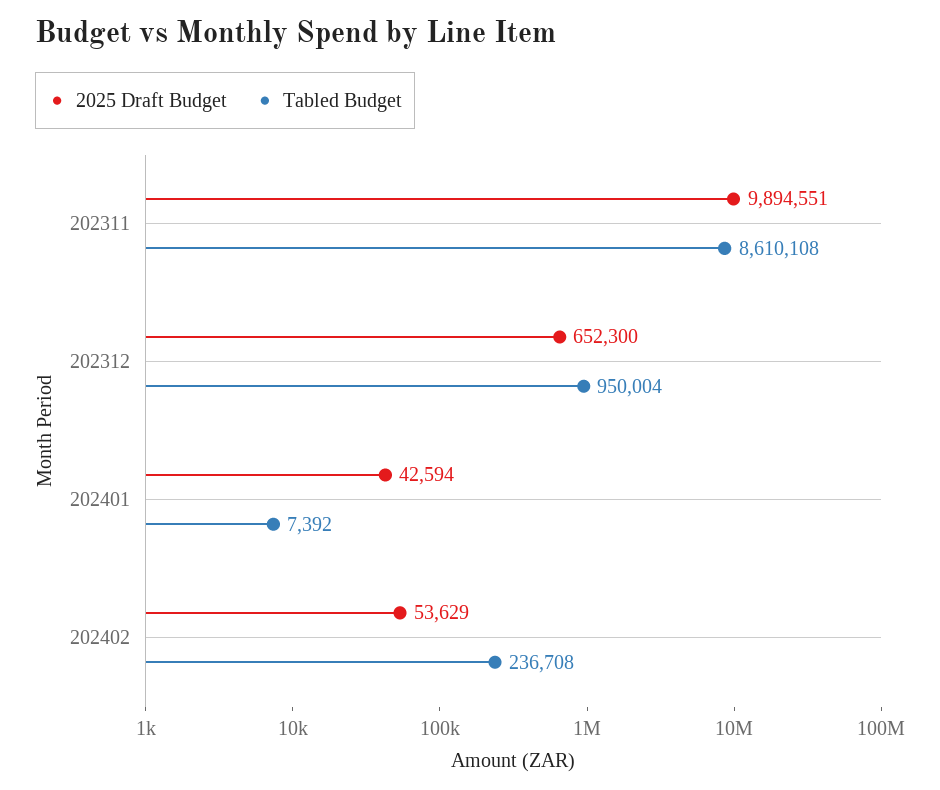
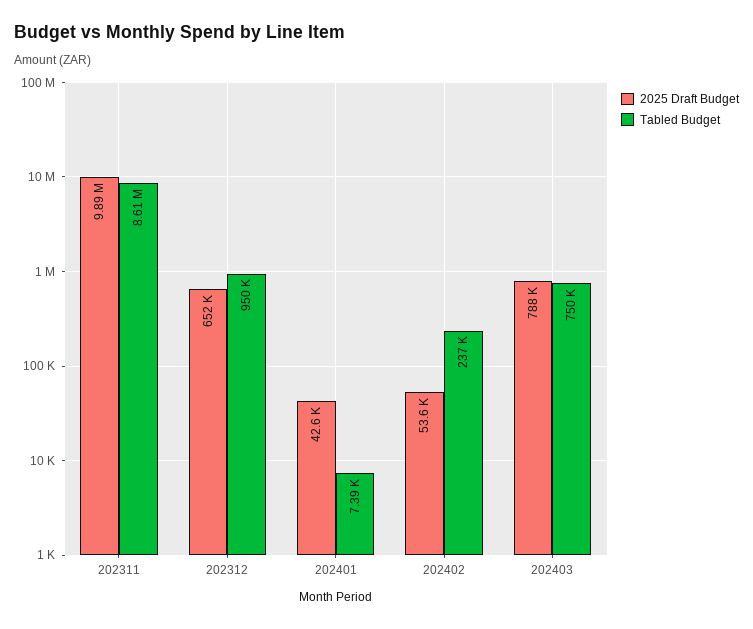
2025 Draft Budget, 202403: none -> 788000
Tabled Budget, 202403: none -> 750000

